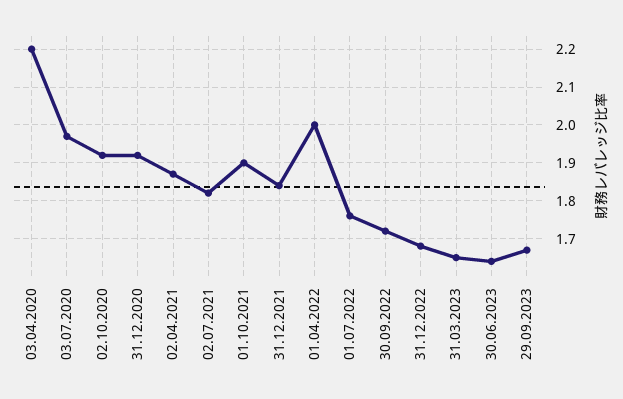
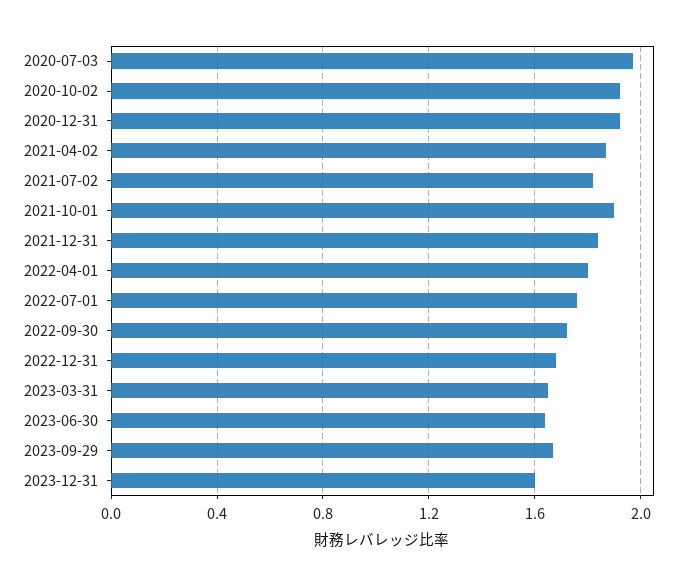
03.04.2020: 2.2 -> none
01.04.2022: 2 -> 1.8
2023-12-31: none -> 1.6

